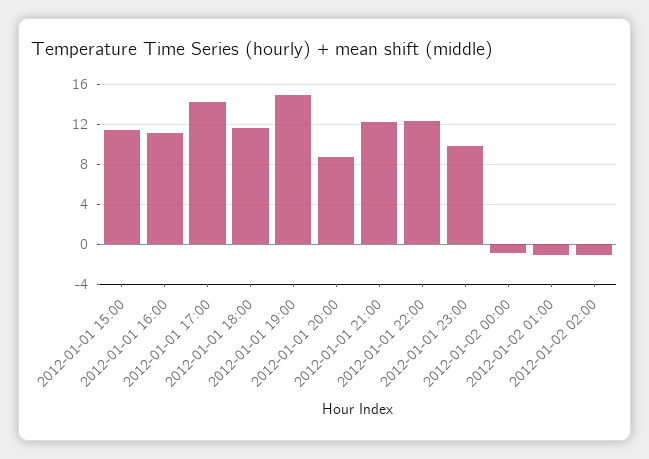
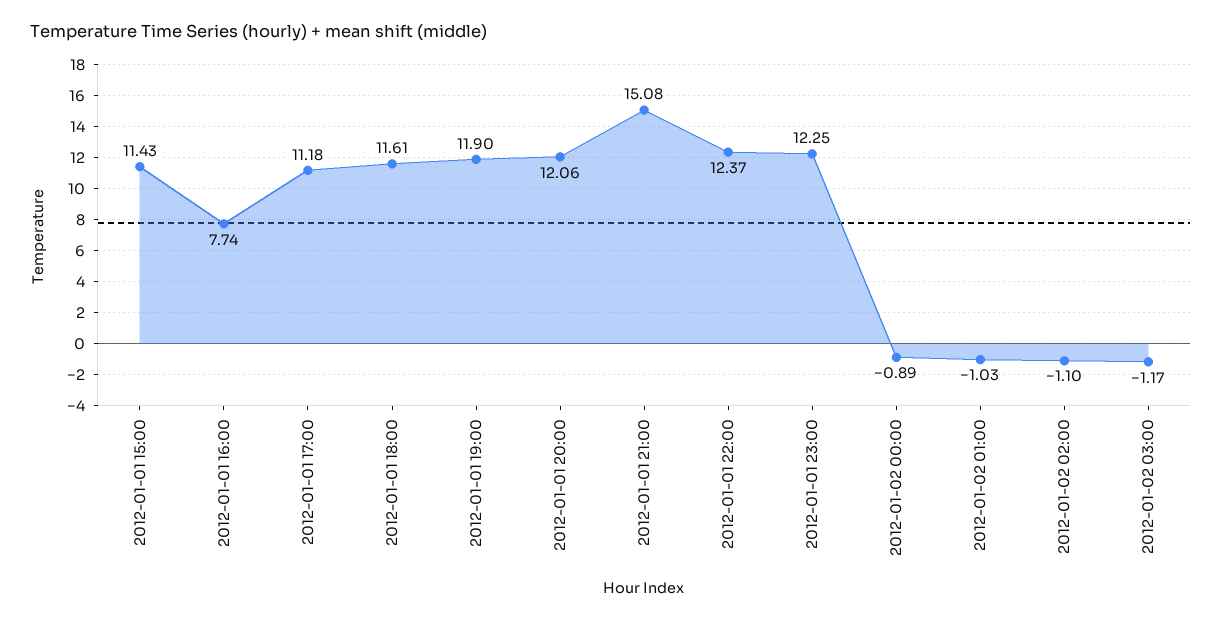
2012-01-01 16:00: 11 -> 7.74
2012-01-01 17:00: 14 -> 11.18
2012-01-01 19:00: 15 -> 11.9
2012-01-01 20:00: 9 -> 12.06
2012-01-01 21:00: 12 -> 15.08
2012-01-01 23:00: 10 -> 12.25
2012-01-02 03:00: none -> -1.17

